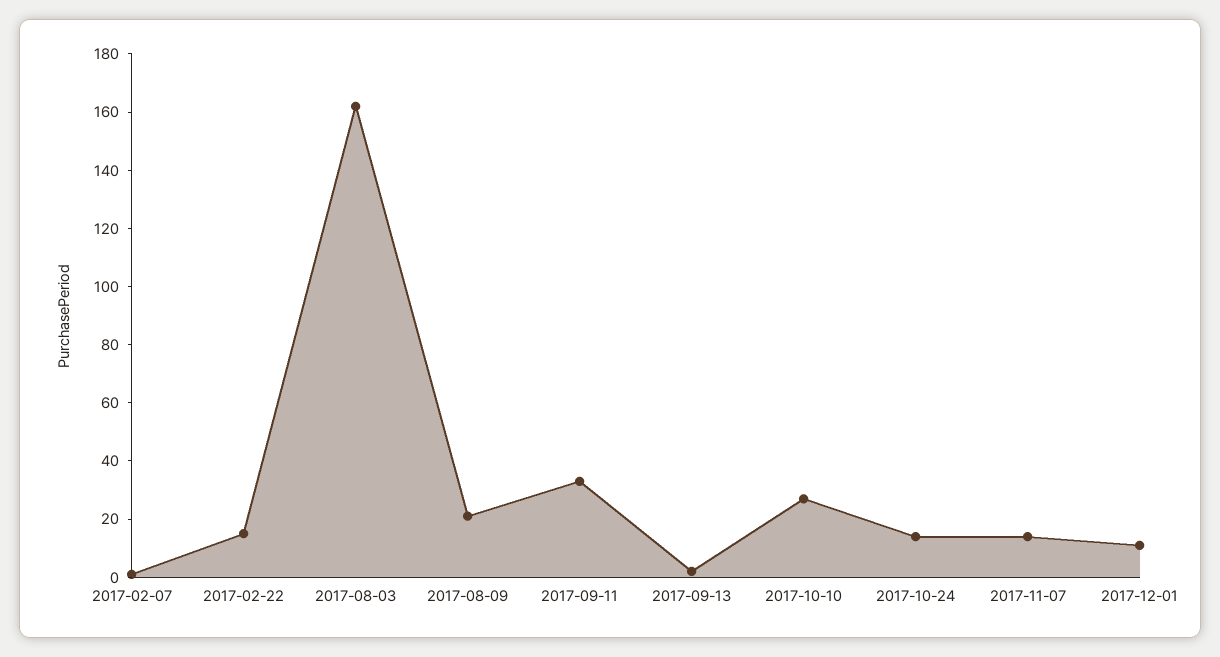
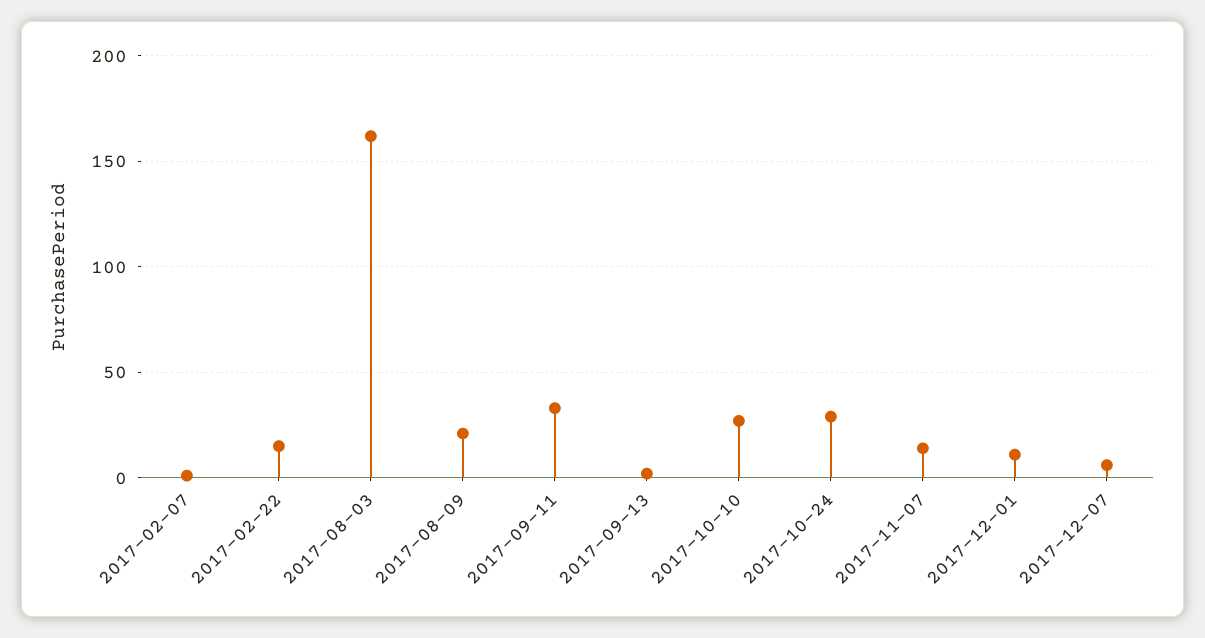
2017-10-24: 15 -> 30
2017-12-07: none -> 5

